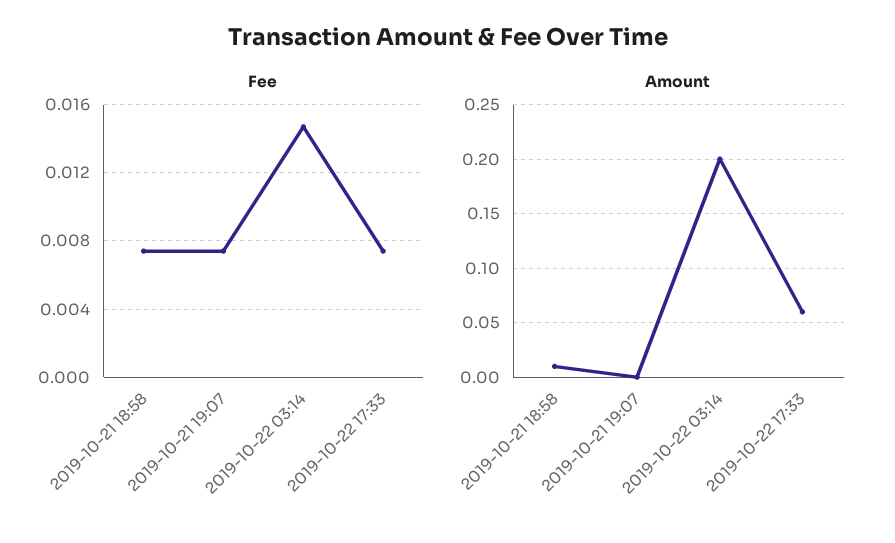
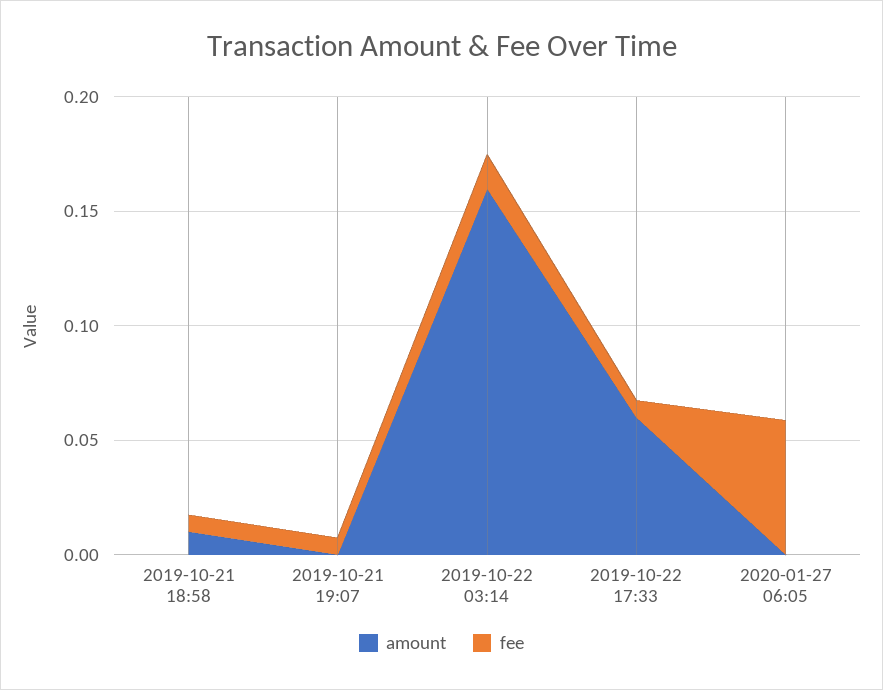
Amount, 2019-10-22 03:14: 0.2 -> 0.16
Amount, 2020-01-27 06:05: none -> 0
Fee, 2020-01-27 06:05: none -> 0.06

